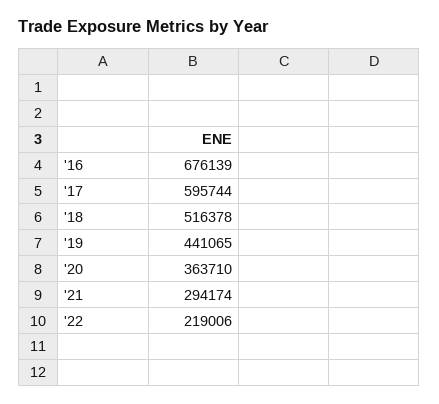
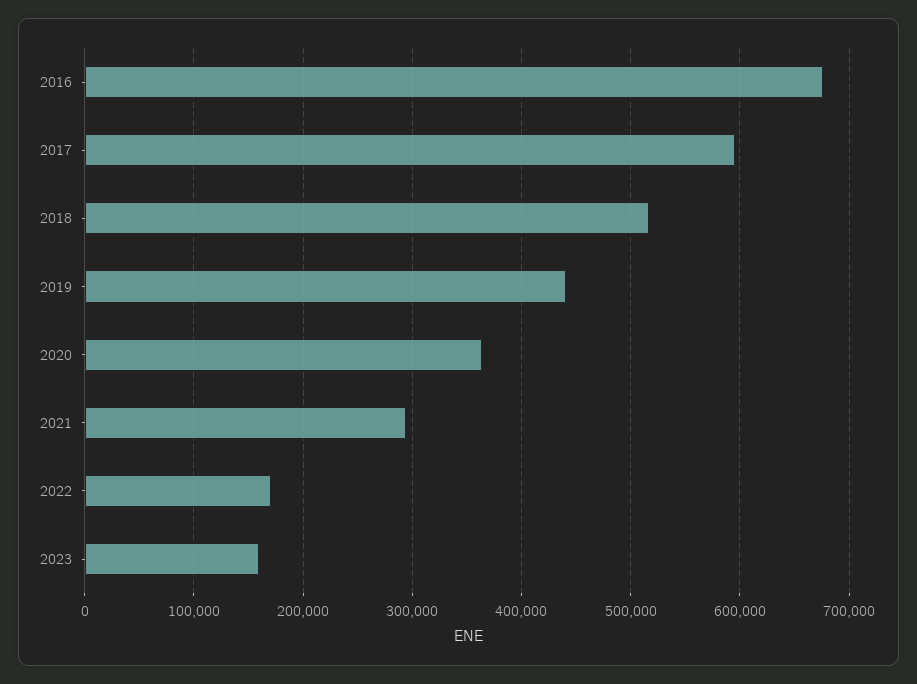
'22: 219006 -> 170000
2023: none -> 160000

